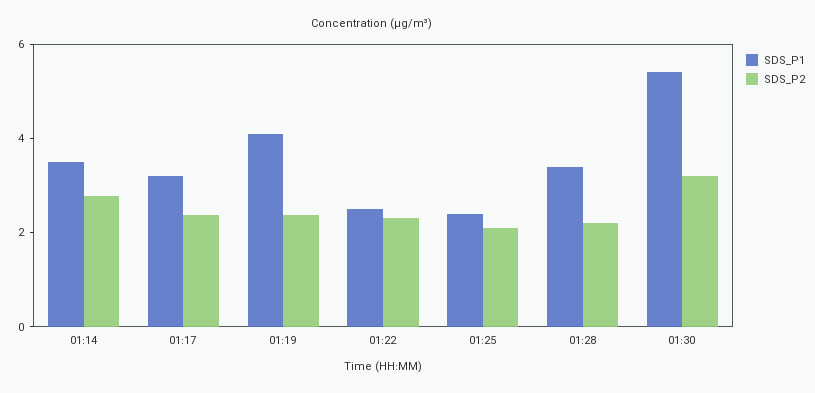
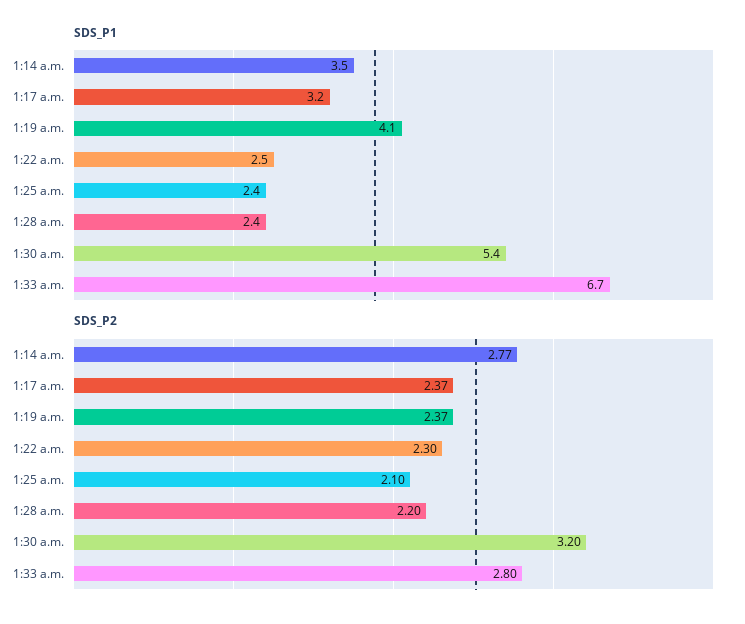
SDS_P1, 01:28: 3.5 -> 2.4
SDS_P1, 1:33 a.m.: none -> 6.7
SDS_P2, 1:33 a.m.: none -> 2.8

